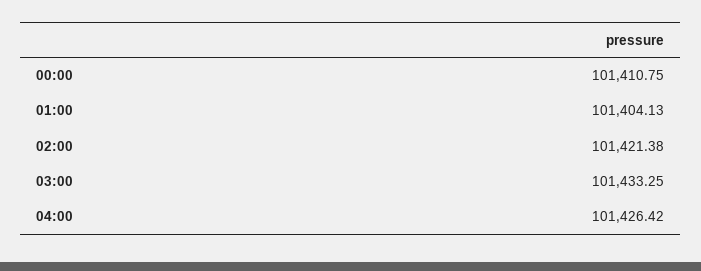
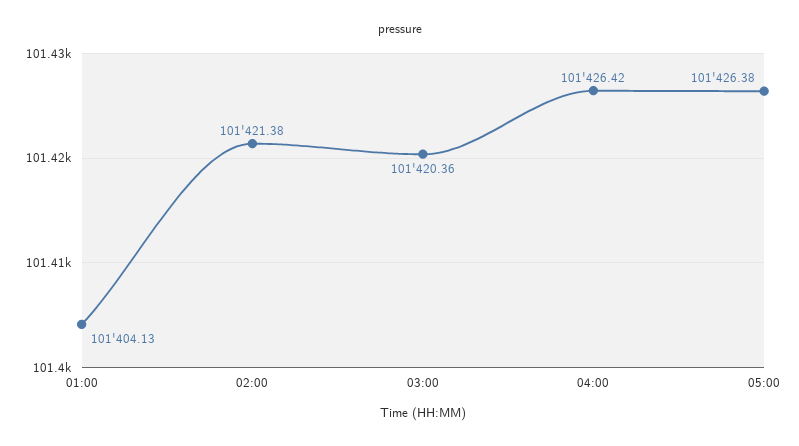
00:00: 101410.75 -> none
03:00: 101433.25 -> 101420.36
05:00: none -> 101426.38

